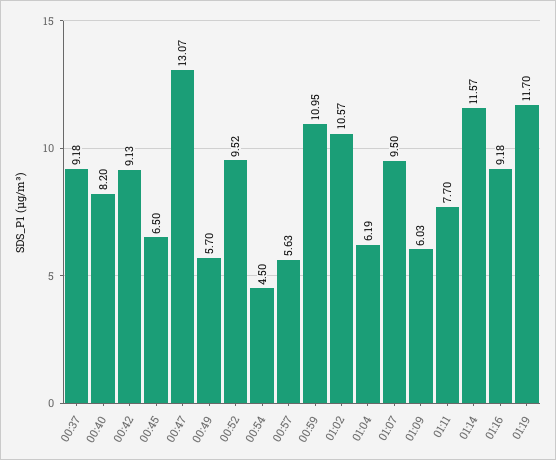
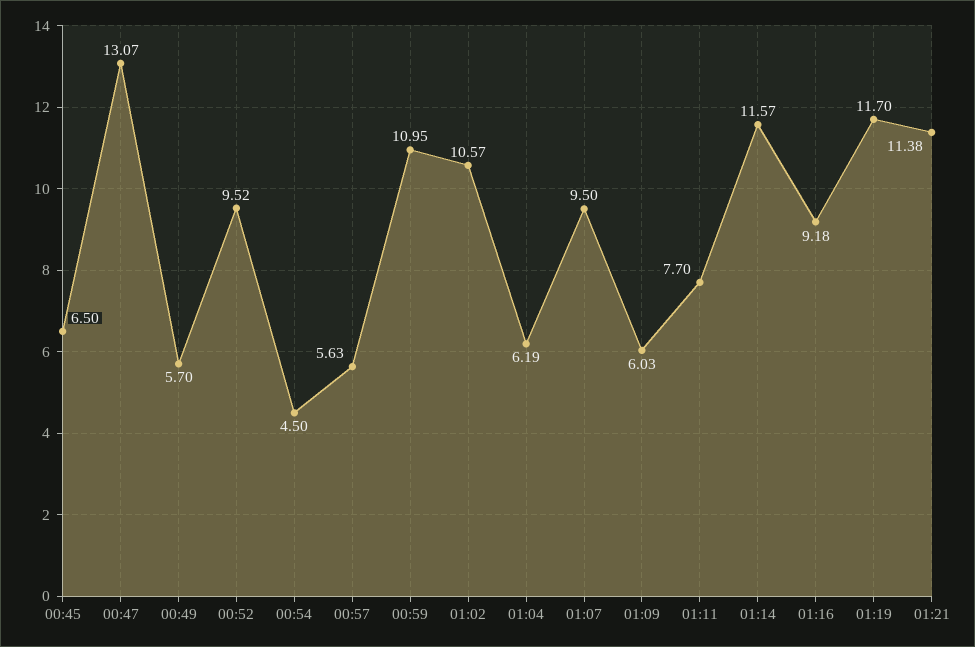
00:37: 9.18 -> none
00:40: 8.2 -> none
00:42: 9.13 -> none
01:21: none -> 11.38

